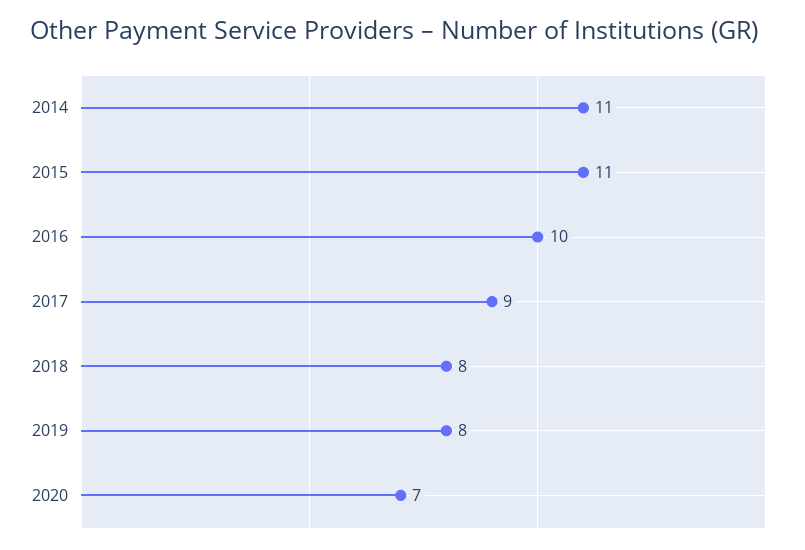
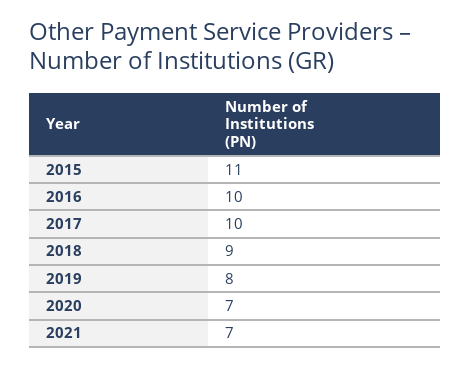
2014: 11 -> none
2017: 9 -> 10
2018: 8 -> 9
2021: none -> 7

